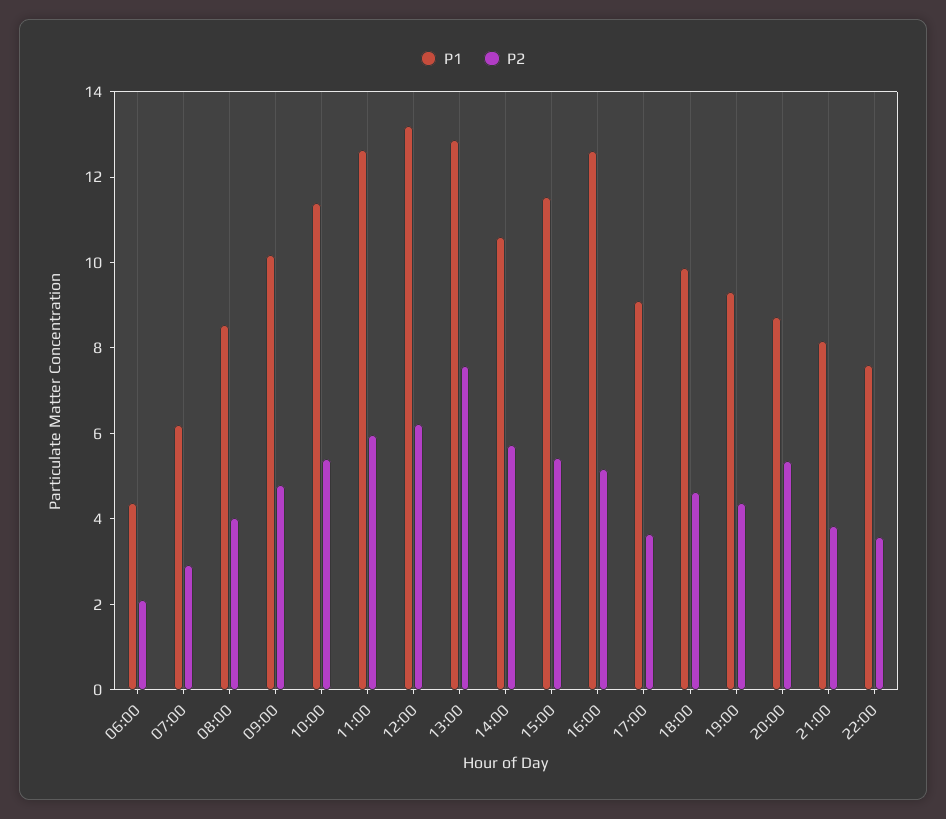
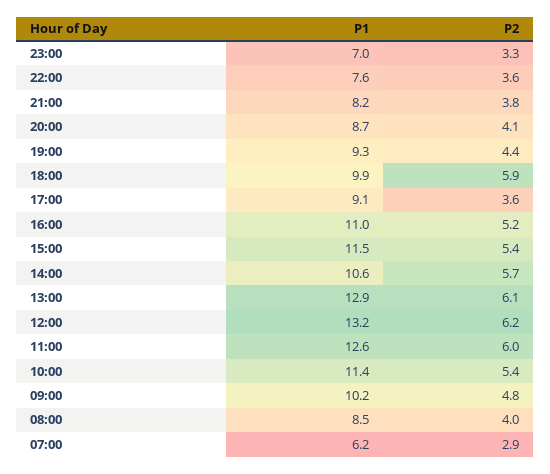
P1, 06:00: 4.5 -> none
P2, 06:00: 2 -> none
P2, 13:00: 7.5 -> 6.1
P1, 16:00: 12.5 -> 11
P2, 18:00: 4.5 -> 5.9
P2, 20:00: 5.5 -> 4.1
P1, 23:00: none -> 7
P2, 23:00: none -> 3.3

